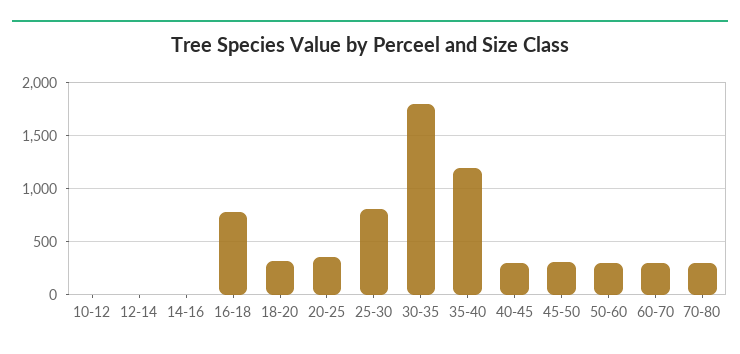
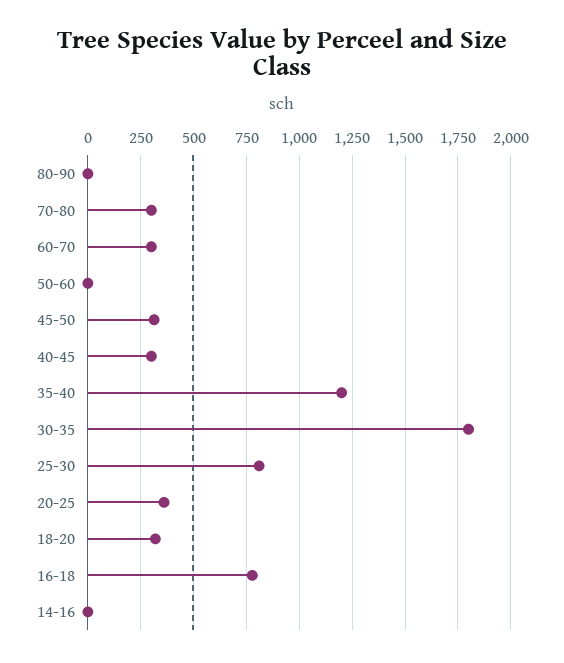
10-12: 0 -> none
12-14: 0 -> none
50-60: 300 -> 0
80-90: none -> 0

